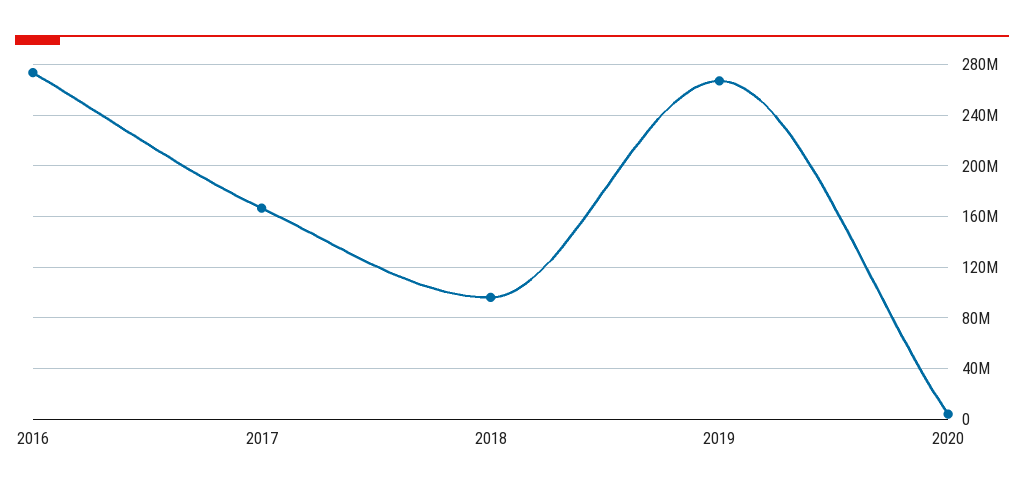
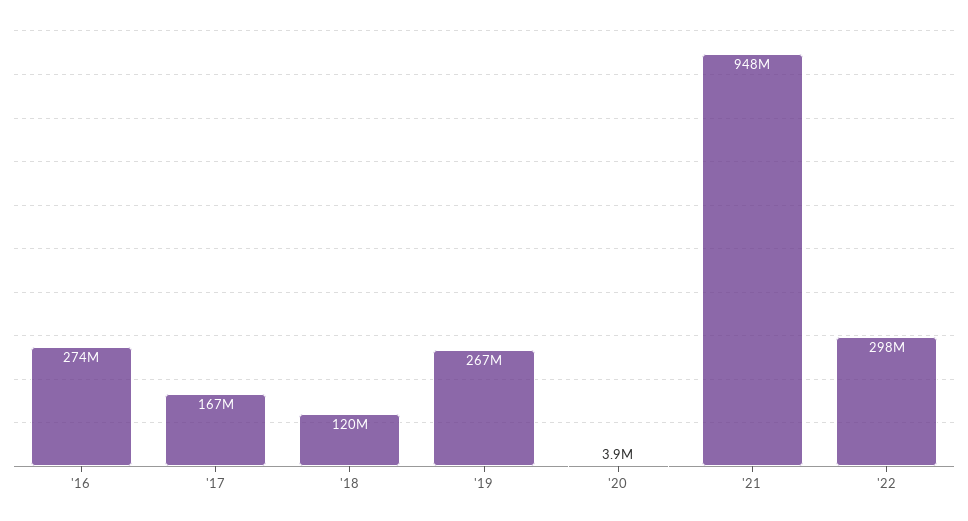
2018: 95000000 -> 120000000
'21: none -> 948000000
'22: none -> 298000000

